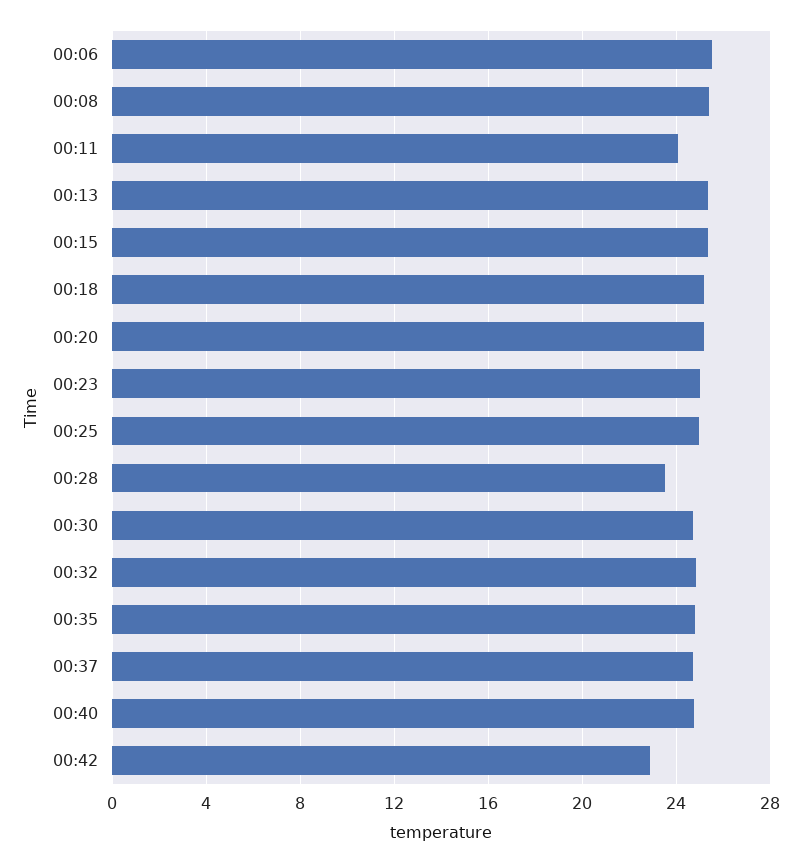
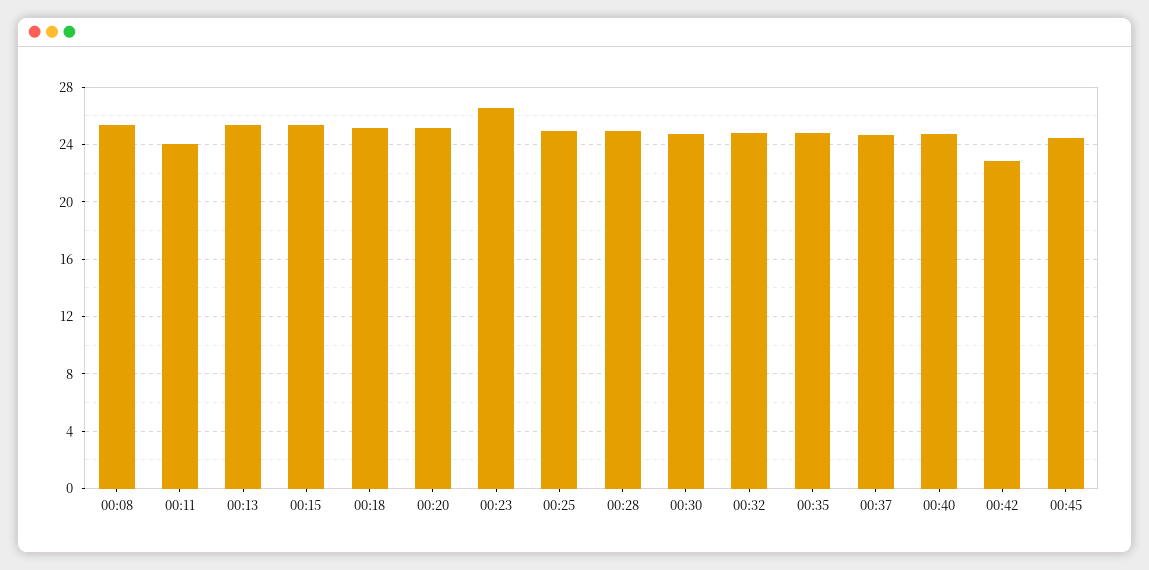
00:06: 25.5 -> none
00:23: 25 -> 26.5
00:28: 23.5 -> 25
00:45: none -> 24.5

